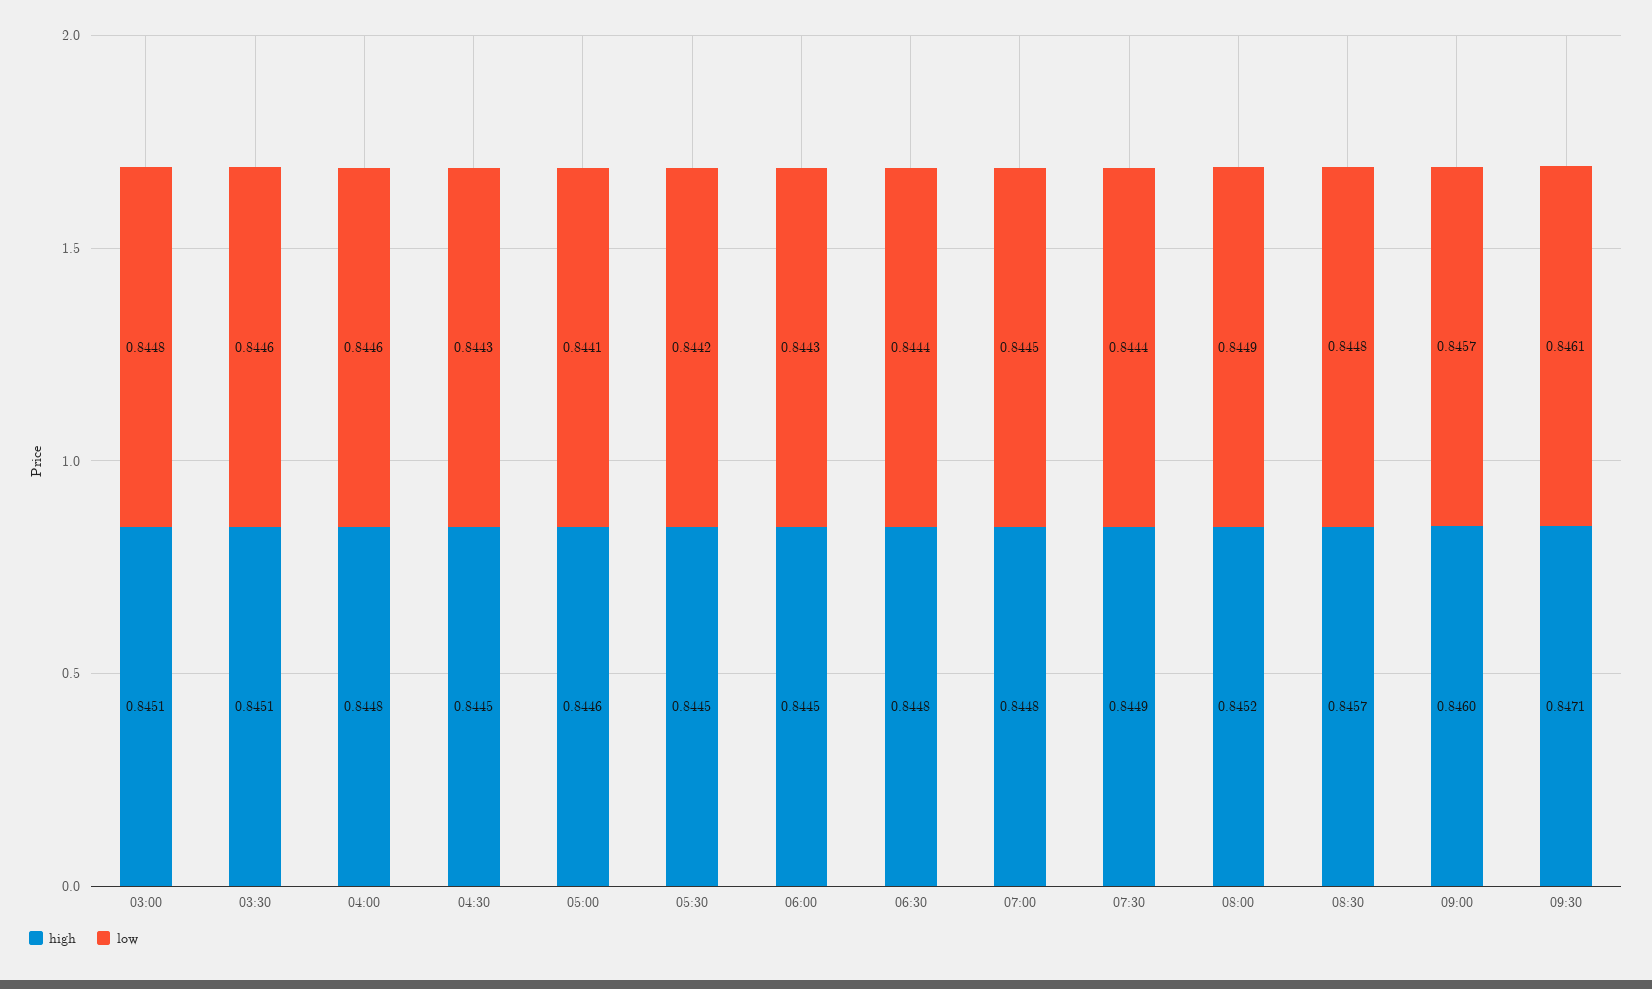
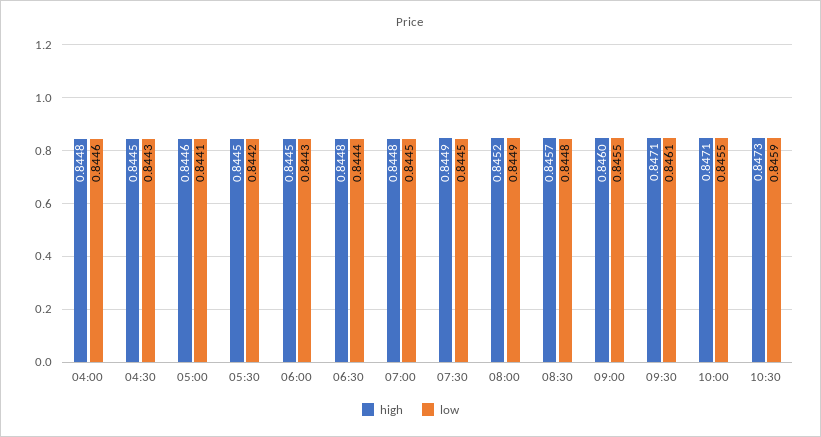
high, 03:00: 0.8451 -> none
low, 03:00: 0.8448 -> none
high, 03:30: 0.8451 -> none
low, 03:30: 0.8446 -> none
low, 07:30: 0.8444 -> 0.8445
low, 09:00: 0.8457 -> 0.8455
high, 10:00: none -> 0.8471
low, 10:00: none -> 0.8455
high, 10:30: none -> 0.8473
low, 10:30: none -> 0.8459

